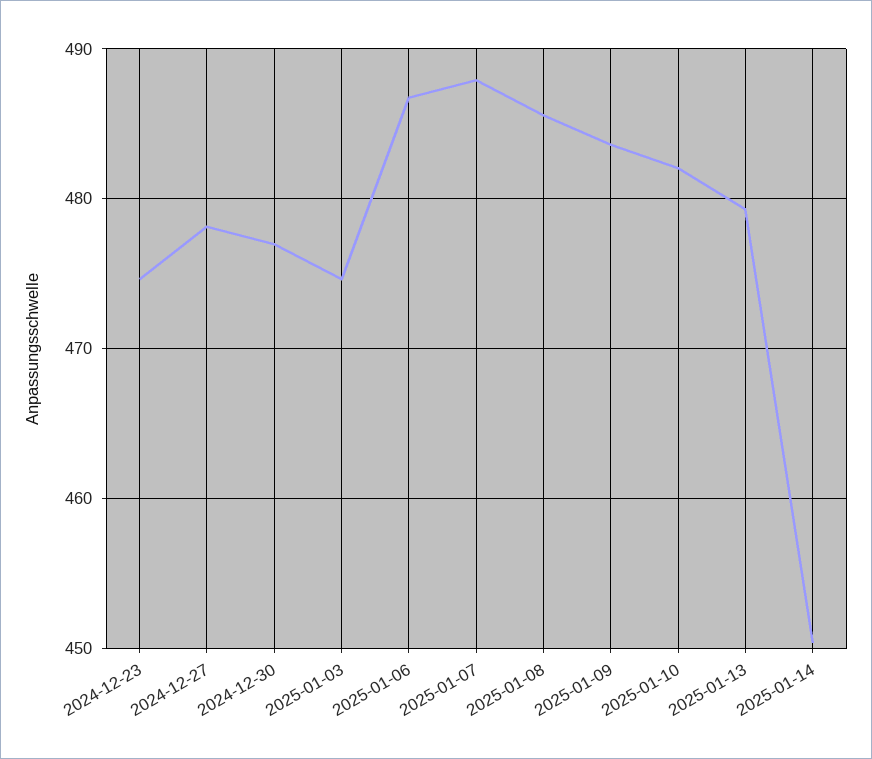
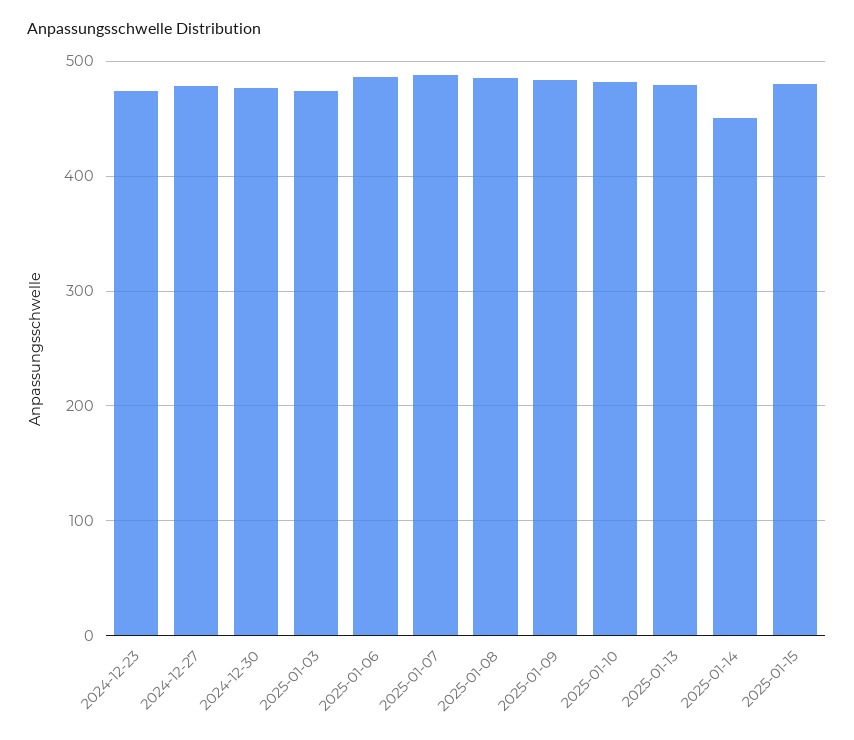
2025-01-15: none -> 480

